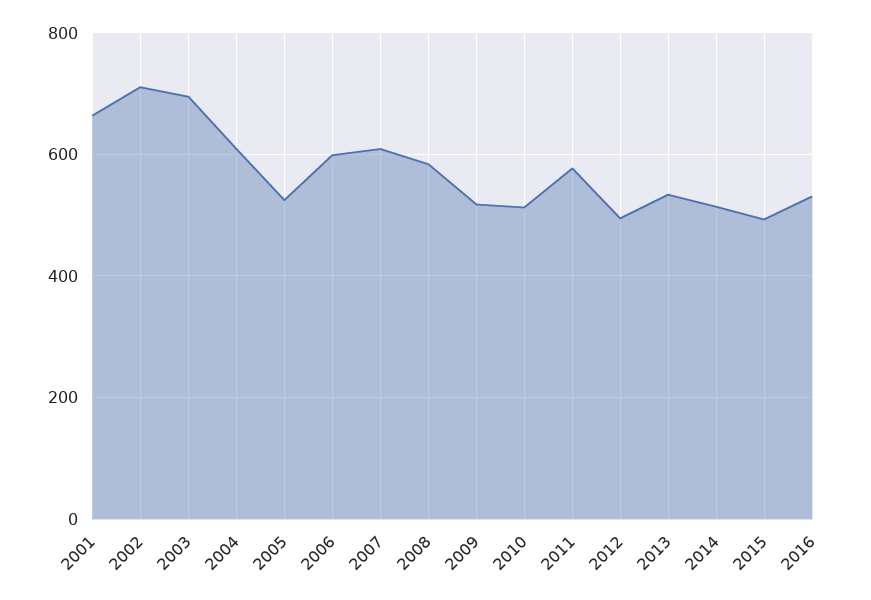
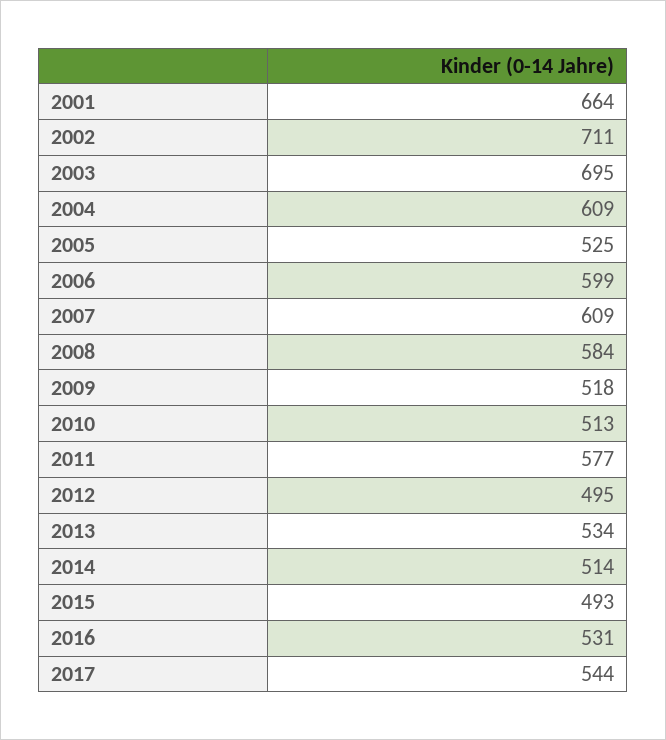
2017: none -> 544

